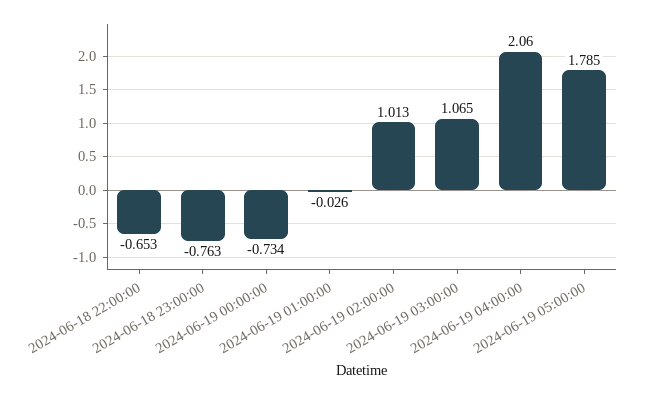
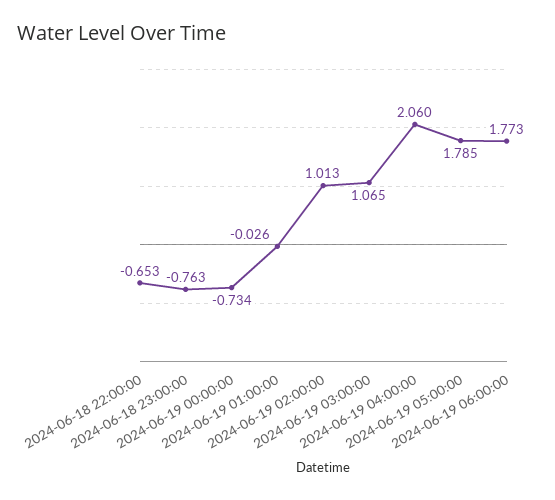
2024-06-19 06:00:00: none -> 1.773

